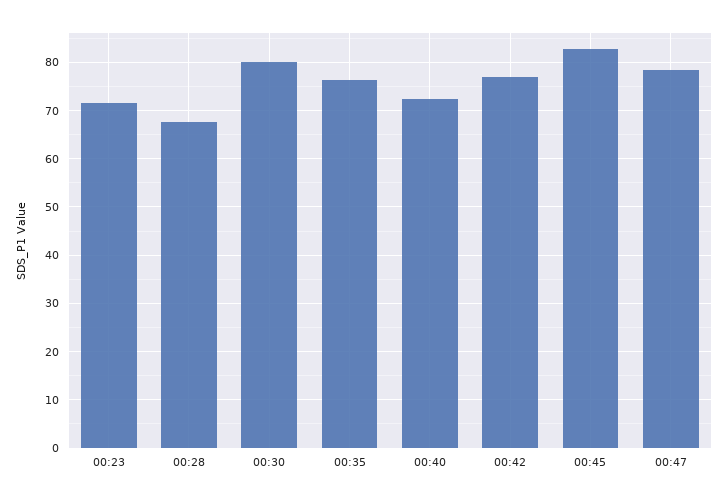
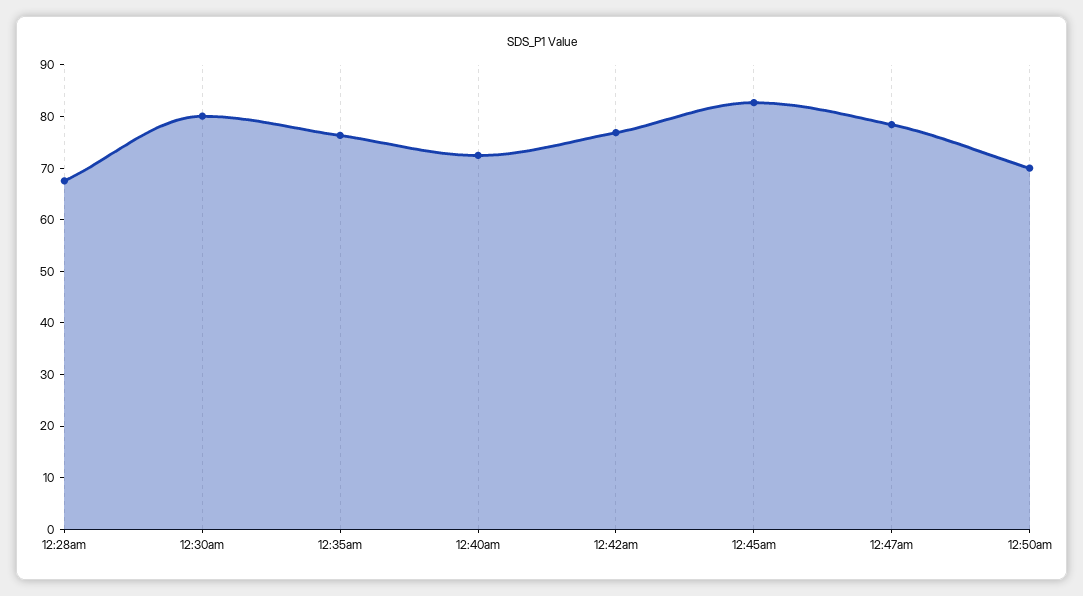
00:23: 72 -> none
12:50am: none -> 70

